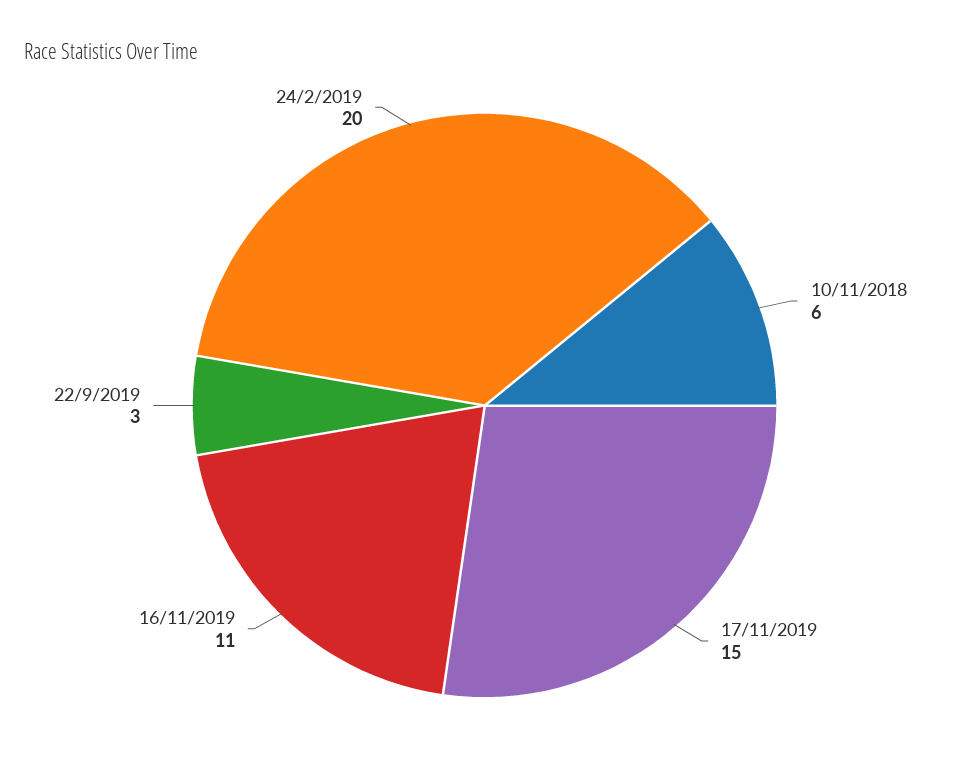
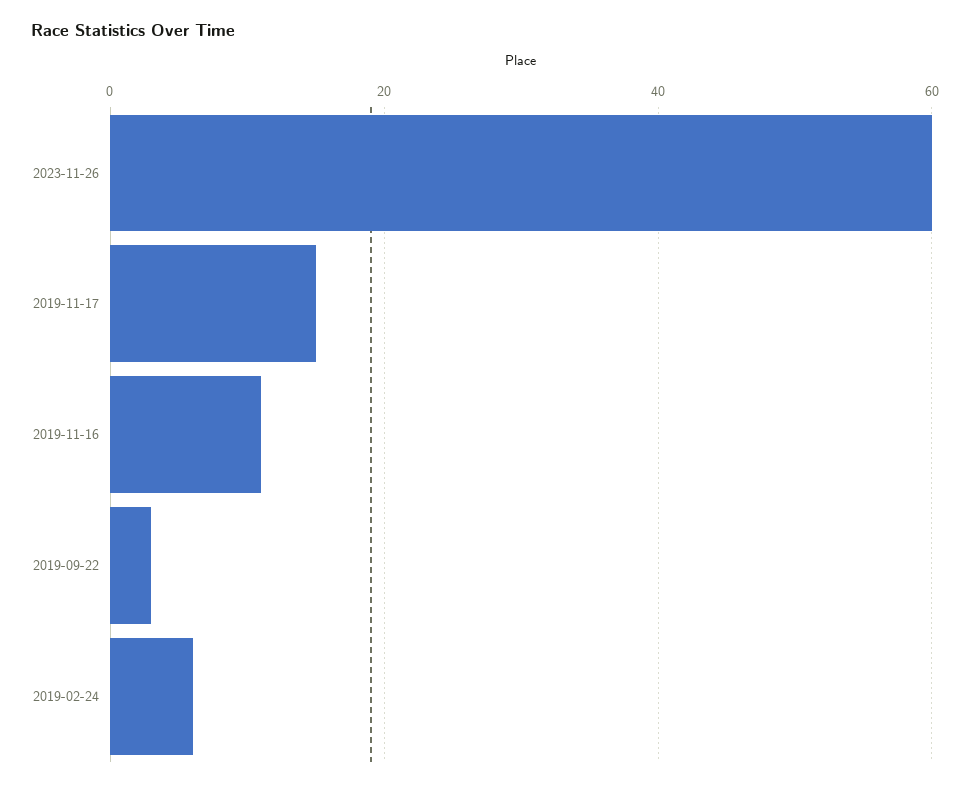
10/11/2018: 6 -> none
24/2/2019: 20 -> 5
2023-11-26: none -> 60

